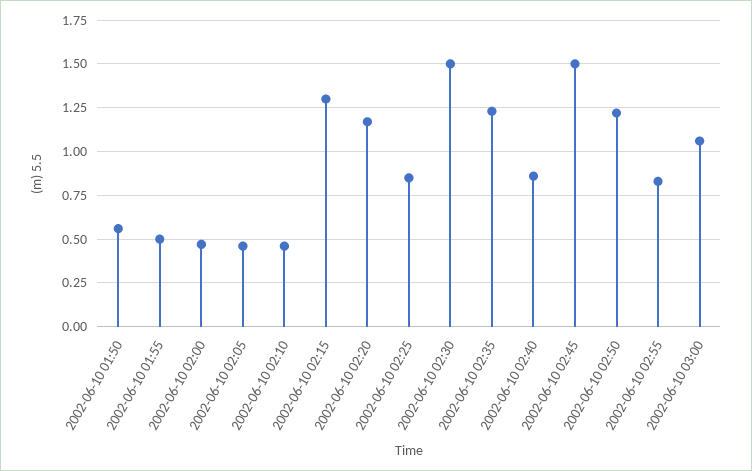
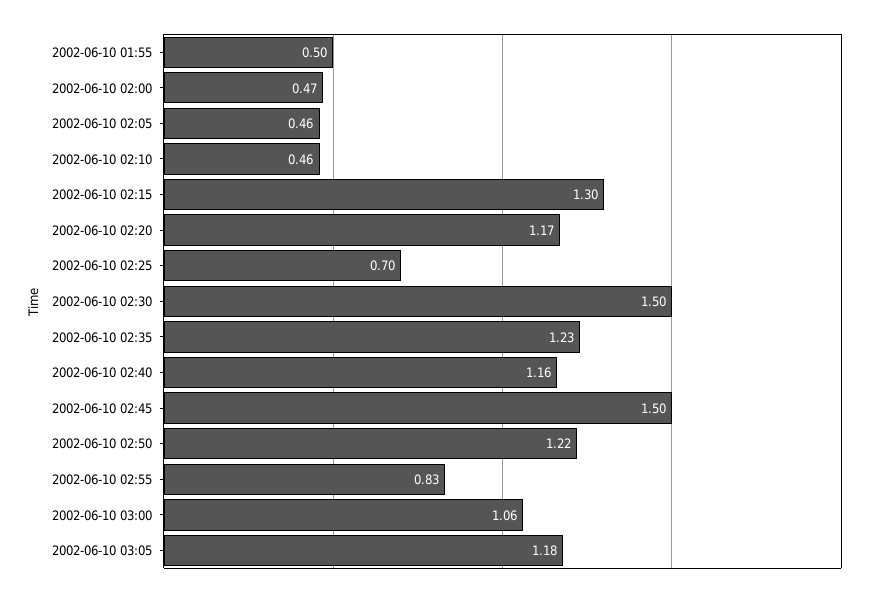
2002-06-10 01:50: 0.55 -> none
2002-06-10 02:25: 0.85 -> 0.7
2002-06-10 02:40: 0.85 -> 1.16
2002-06-10 03:05: none -> 1.18

